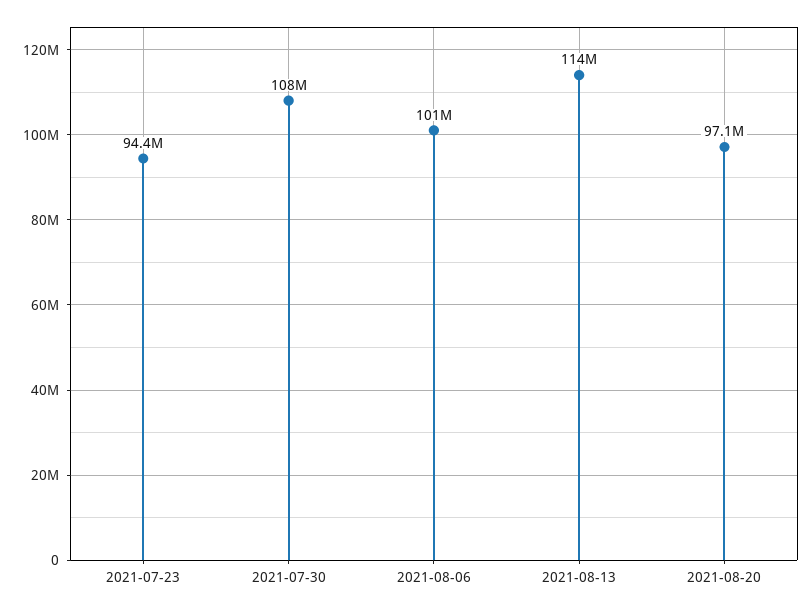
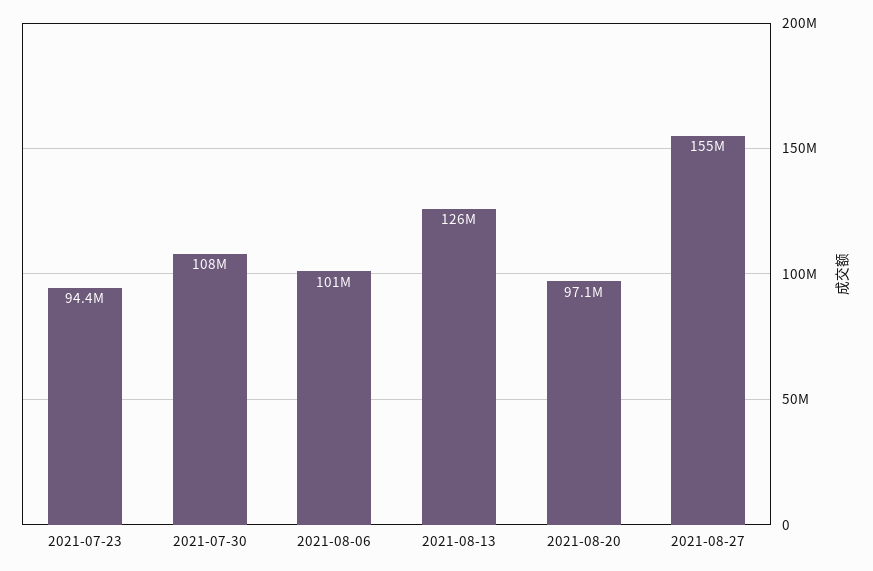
2021-08-13: 114000000 -> 126000000
2021-08-27: none -> 155000000

